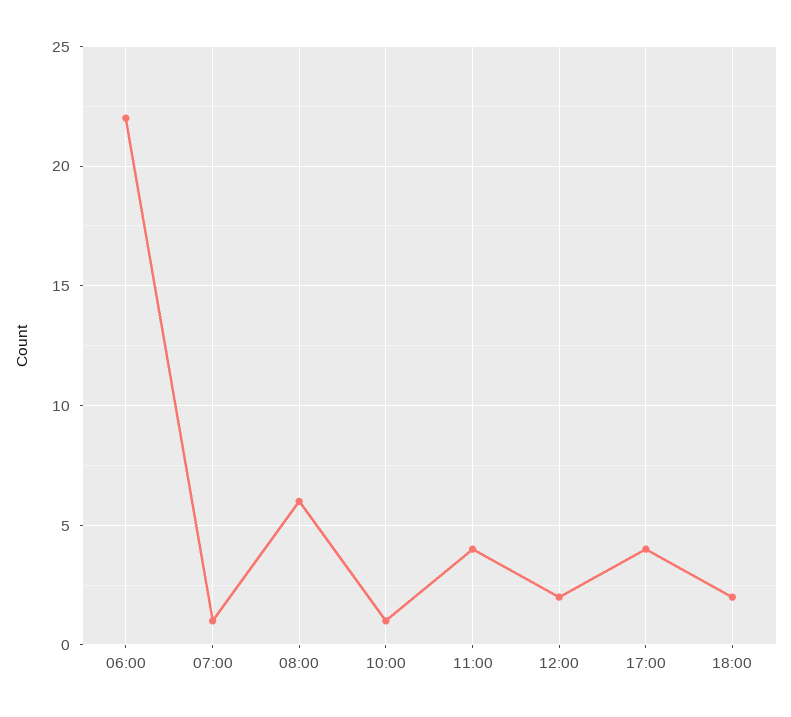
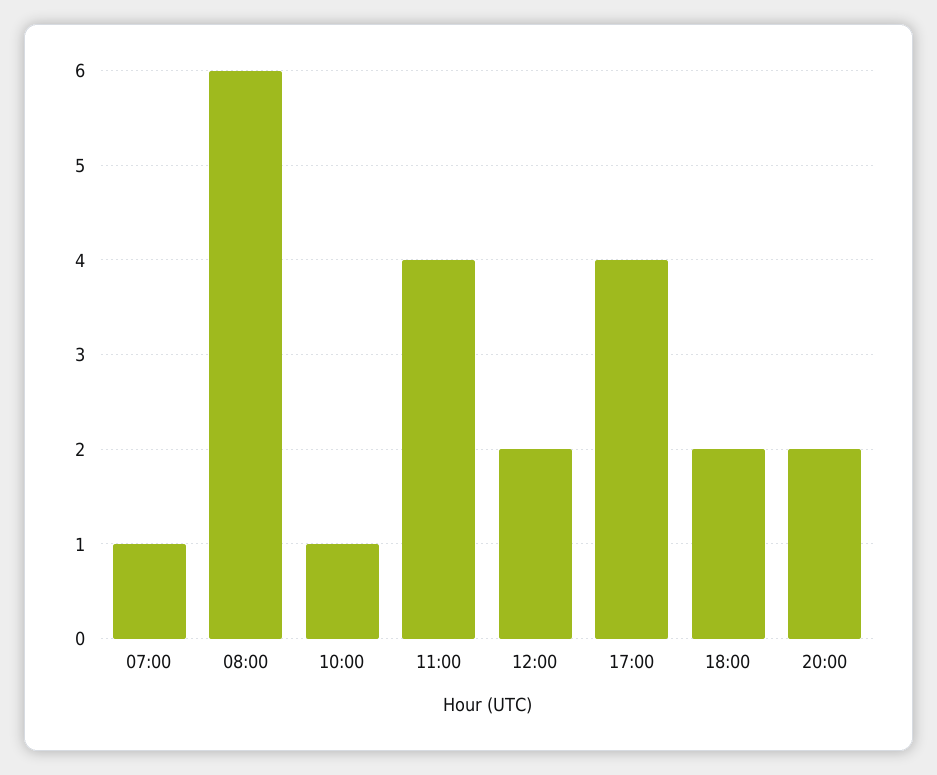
06:00: 22 -> none
20:00: none -> 2

